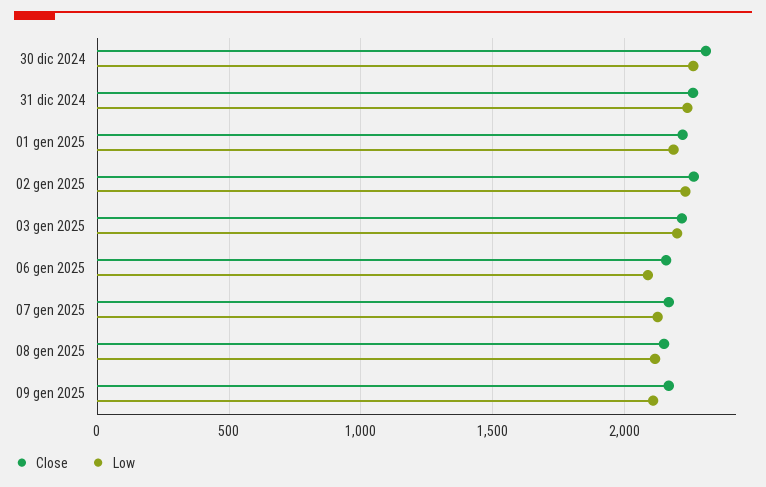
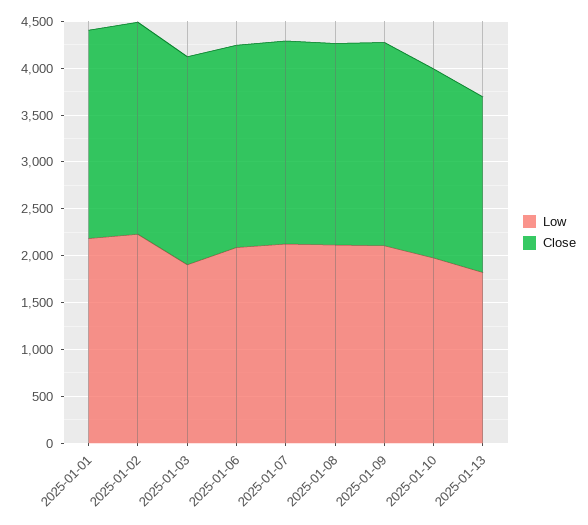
Close, 30 dic 2024: 2300 -> none
Low, 30 dic 2024: 2250 -> none
Close, 31 dic 2024: 2250 -> none
Low, 31 dic 2024: 2250 -> none
Low, 03 gen 2025: 2200 -> 1900
Low, 2025-01-10: none -> 2000
Close, 2025-01-10: none -> 2000
Low, 2025-01-13: none -> 1800
Close, 2025-01-13: none -> 1900

